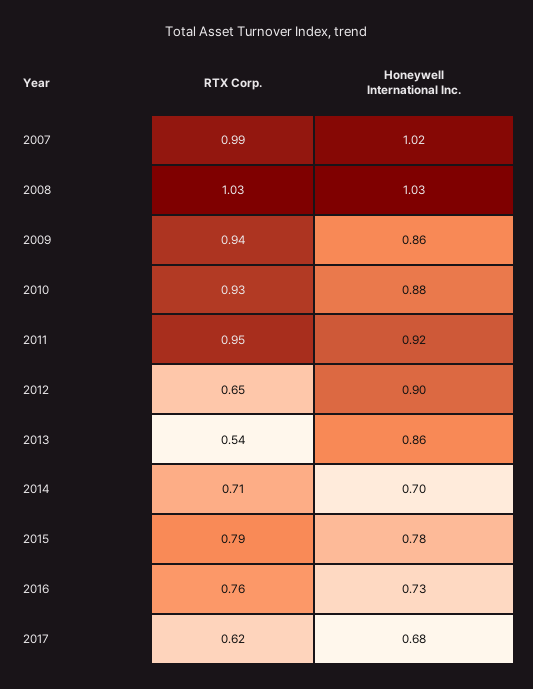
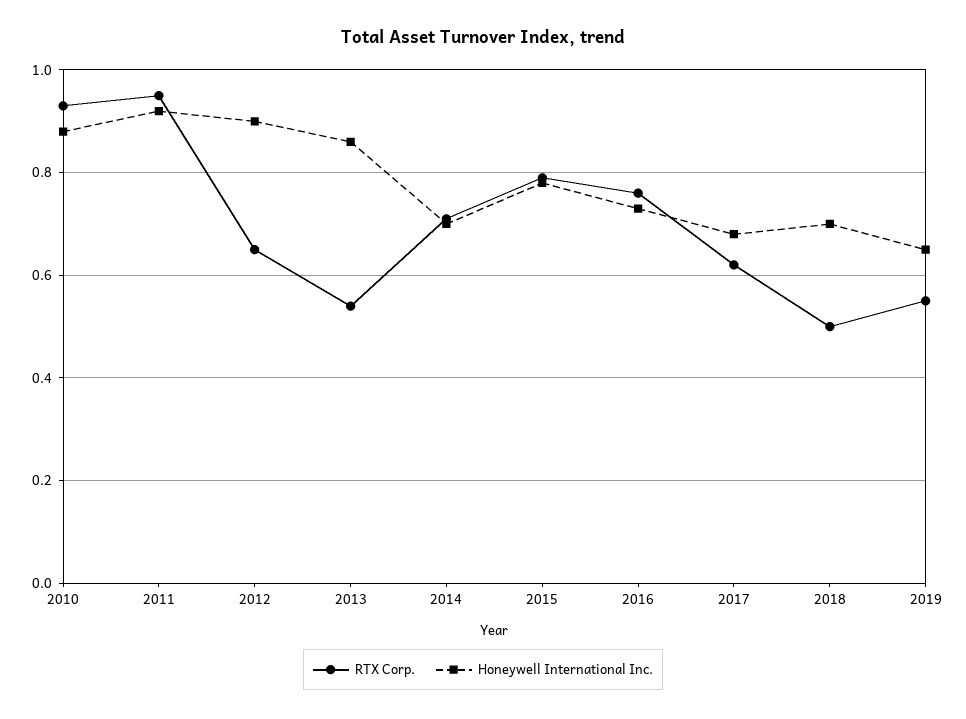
RTX Corp., 2007: 0.99 -> none
Honeywell International Inc., 2007: 1.02 -> none
RTX Corp., 2008: 1.03 -> none
Honeywell International Inc., 2008: 1.03 -> none
RTX Corp., 2009: 0.94 -> none
Honeywell International Inc., 2009: 0.86 -> none
RTX Corp., 2018: none -> 0.5
Honeywell International Inc., 2018: none -> 0.7
RTX Corp., 2019: none -> 0.55
Honeywell International Inc., 2019: none -> 0.65

